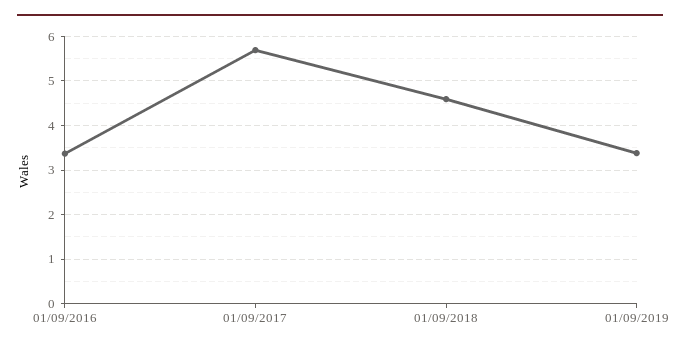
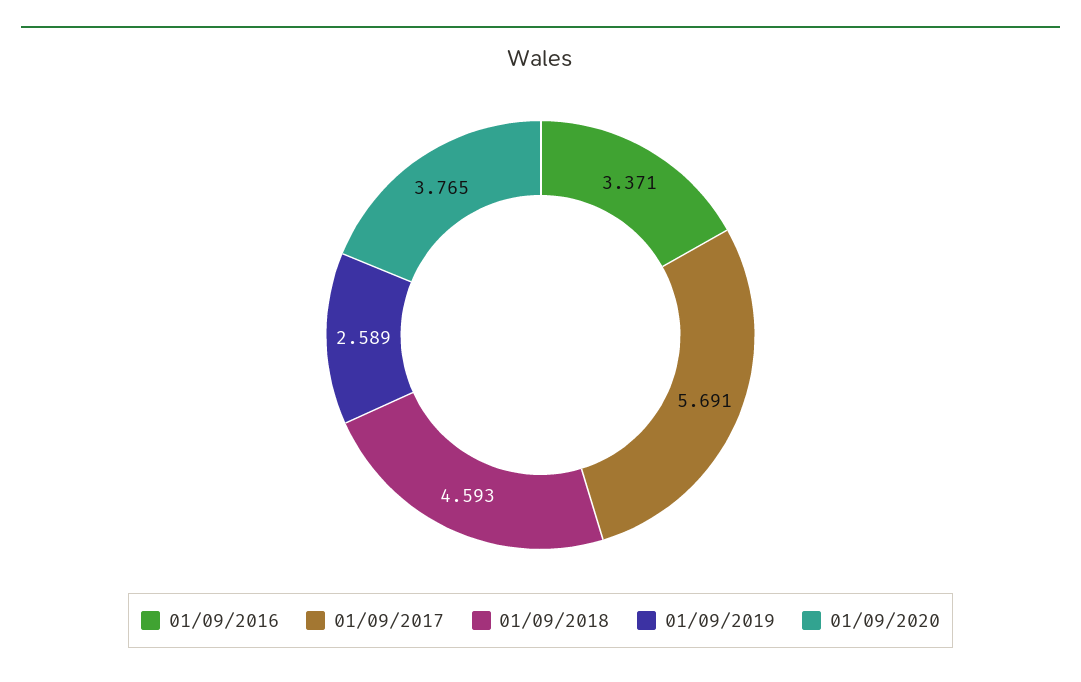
01/09/2019: 3.4 -> 2.589
01/09/2020: none -> 3.765

